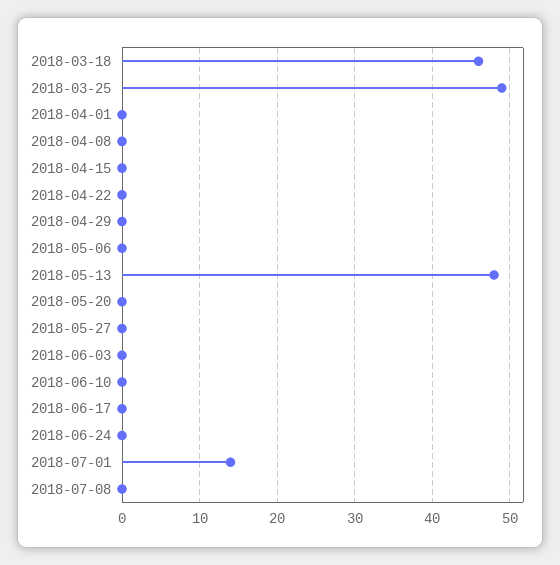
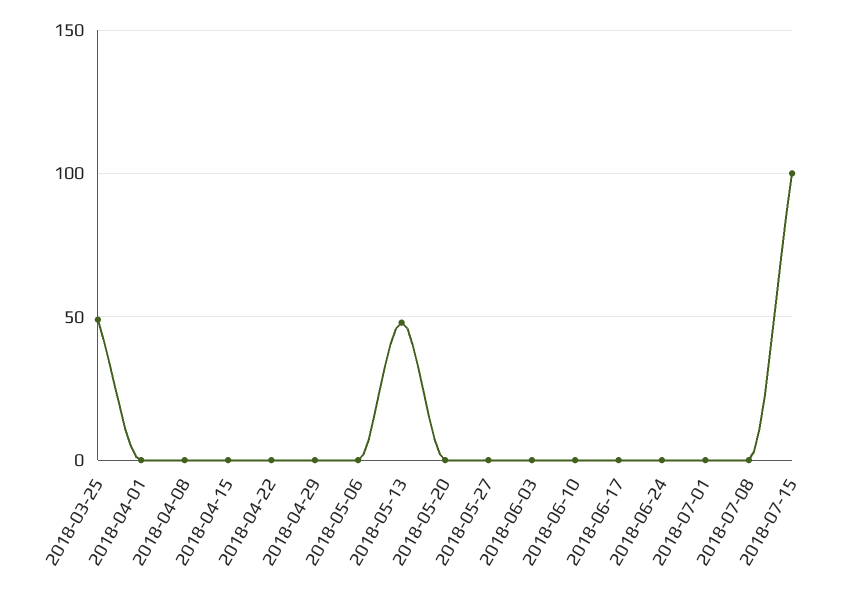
2018-03-18: 46 -> none
2018-07-01: 14 -> 0
2018-07-15: none -> 100

